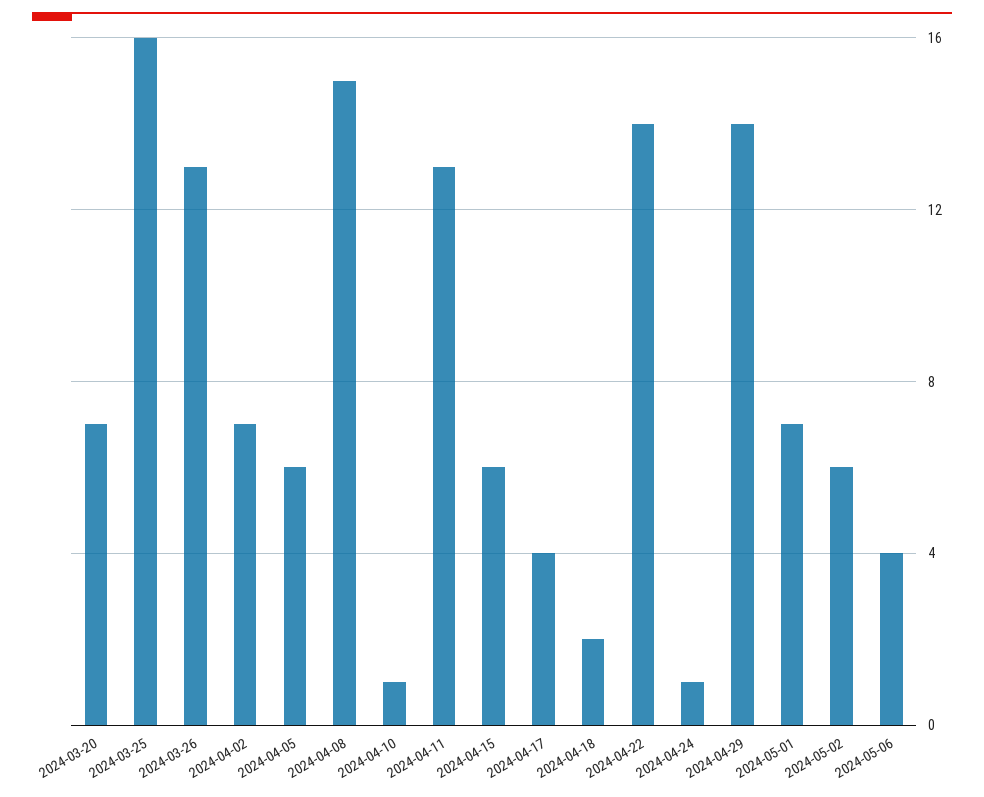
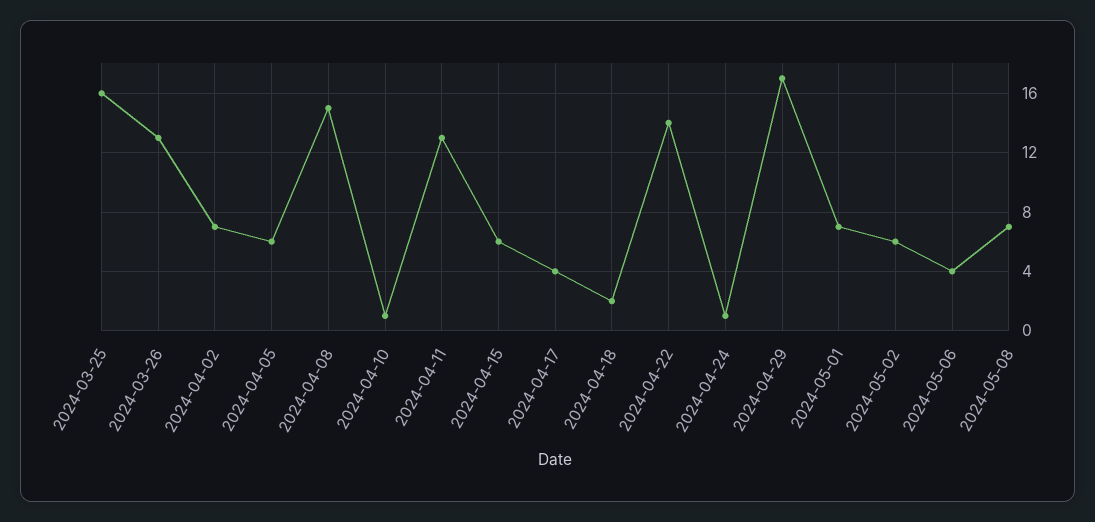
2024-03-20: 7 -> none
2024-04-29: 14 -> 17
2024-05-08: none -> 7

